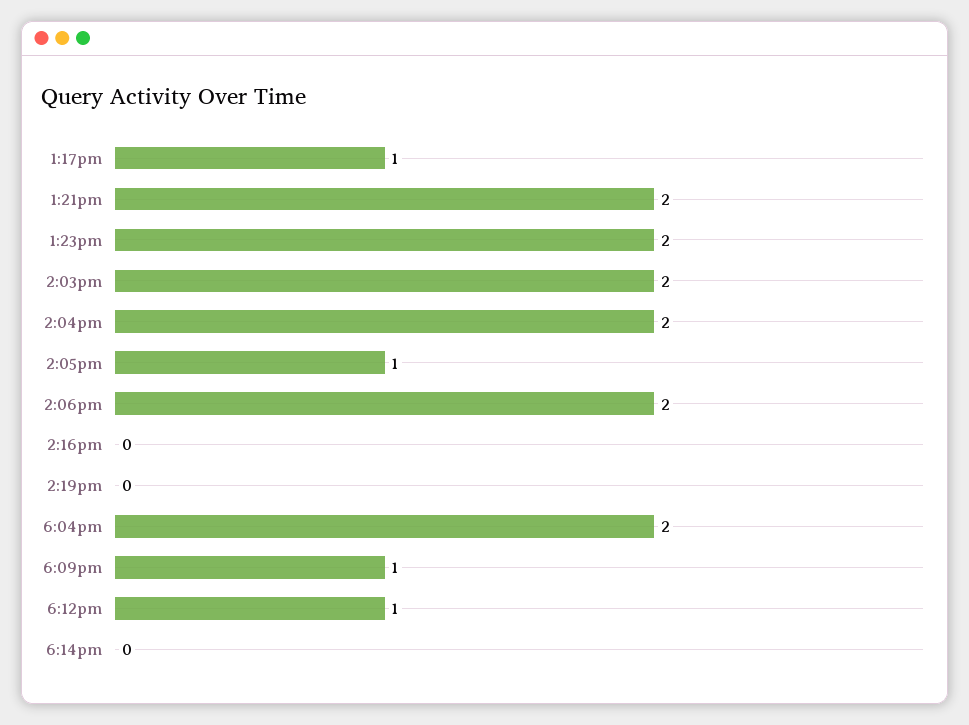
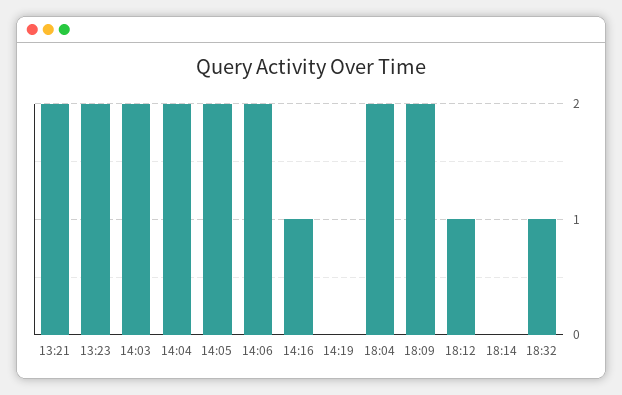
1:17pm: 1 -> none
2:05pm: 1 -> 2
2:16pm: 0 -> 1
6:09pm: 1 -> 2
18:32: none -> 1

